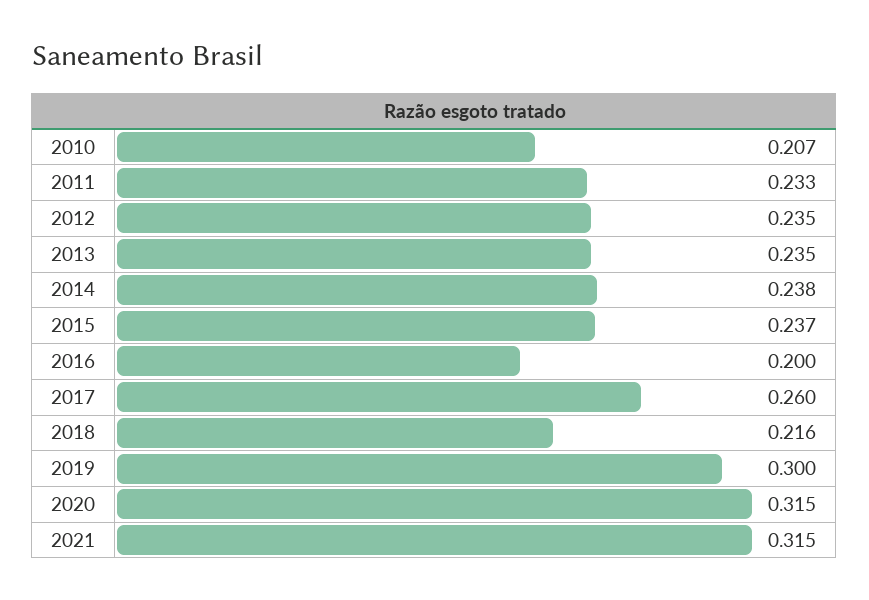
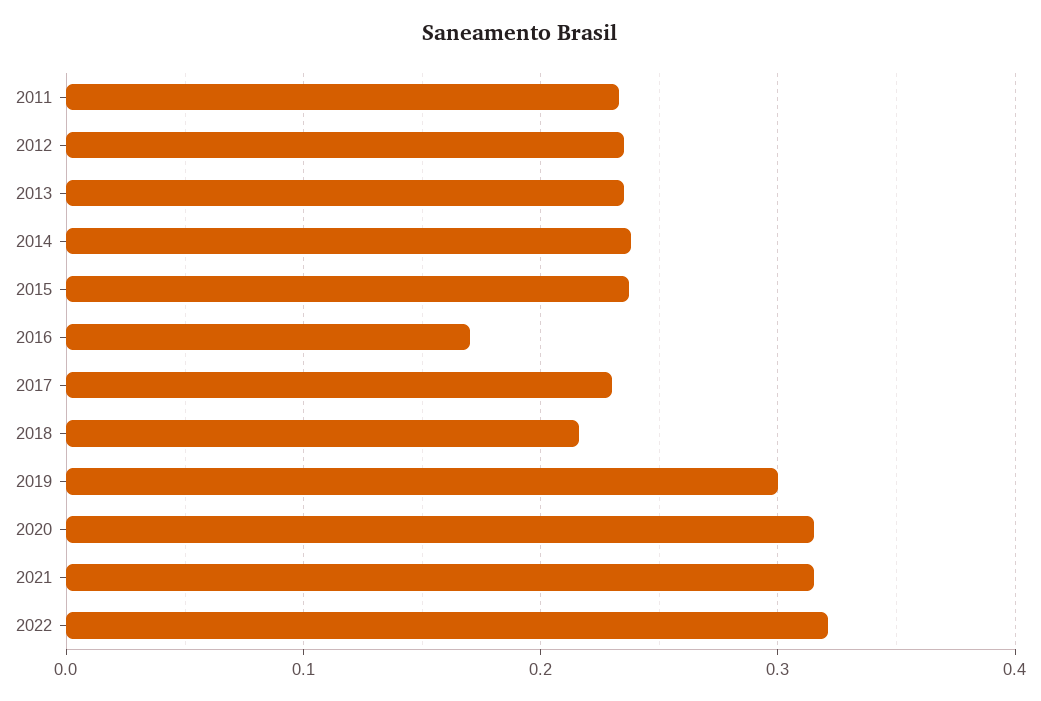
2010: 0.207 -> none
2016: 0.2 -> 0.17
2017: 0.26 -> 0.23
2022: none -> 0.32

